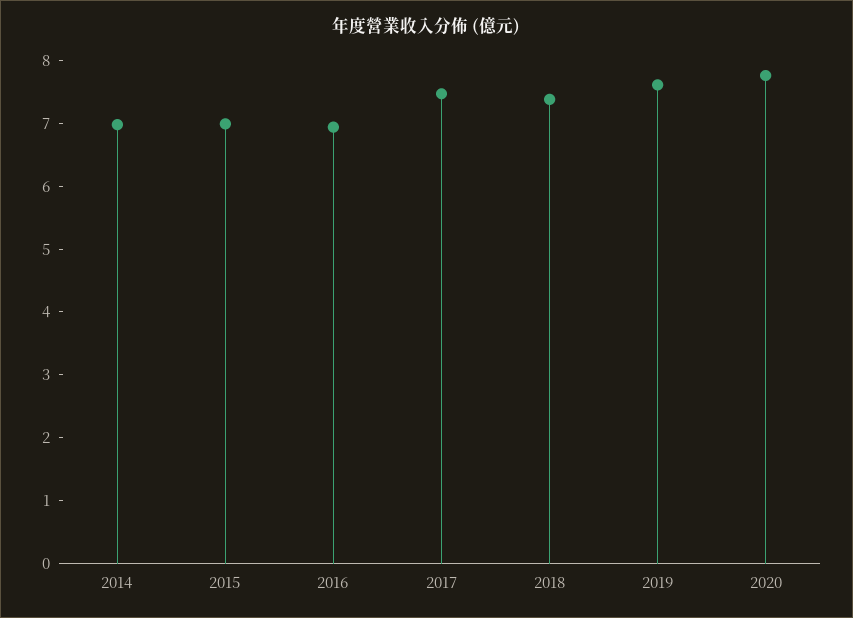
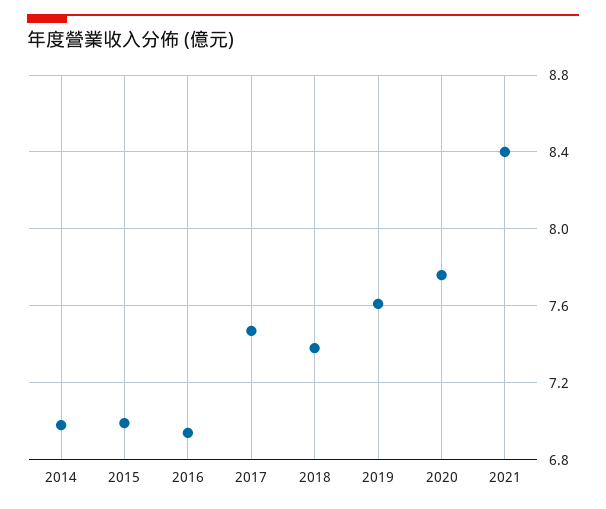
2021: none -> 8.4

